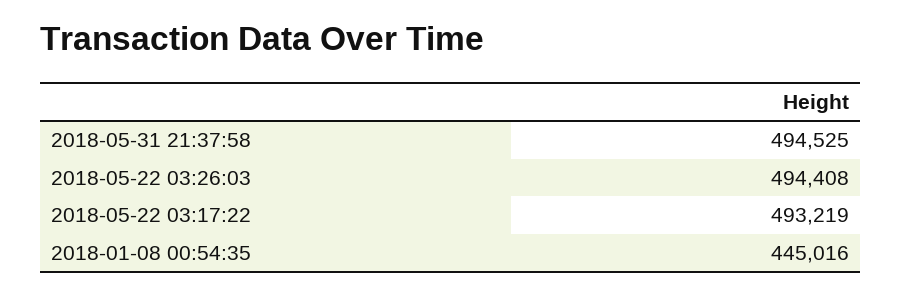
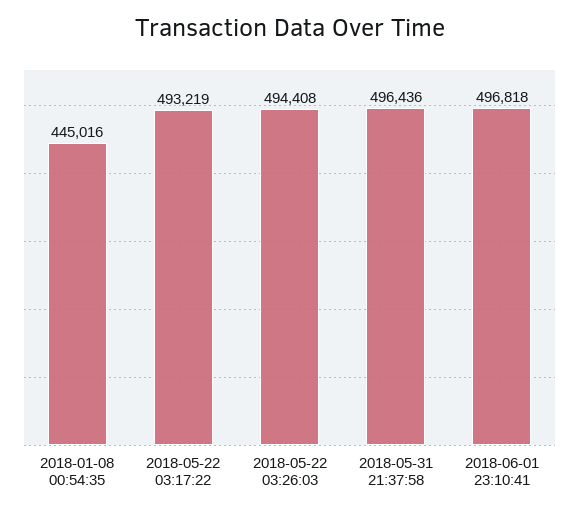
2018-05-31 21:37:58: 494525 -> 496436
2018-06-01 23:10:41: none -> 496818

